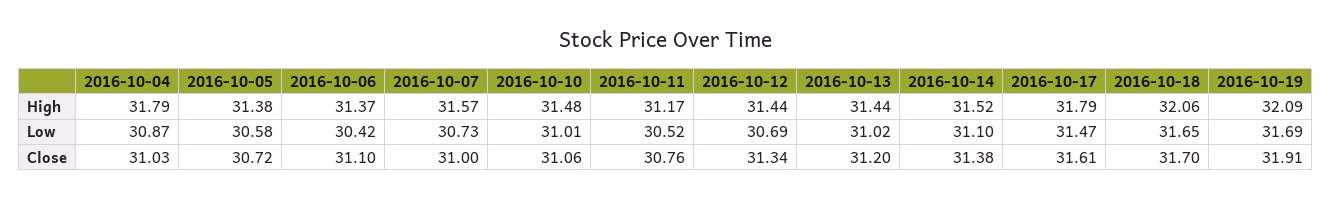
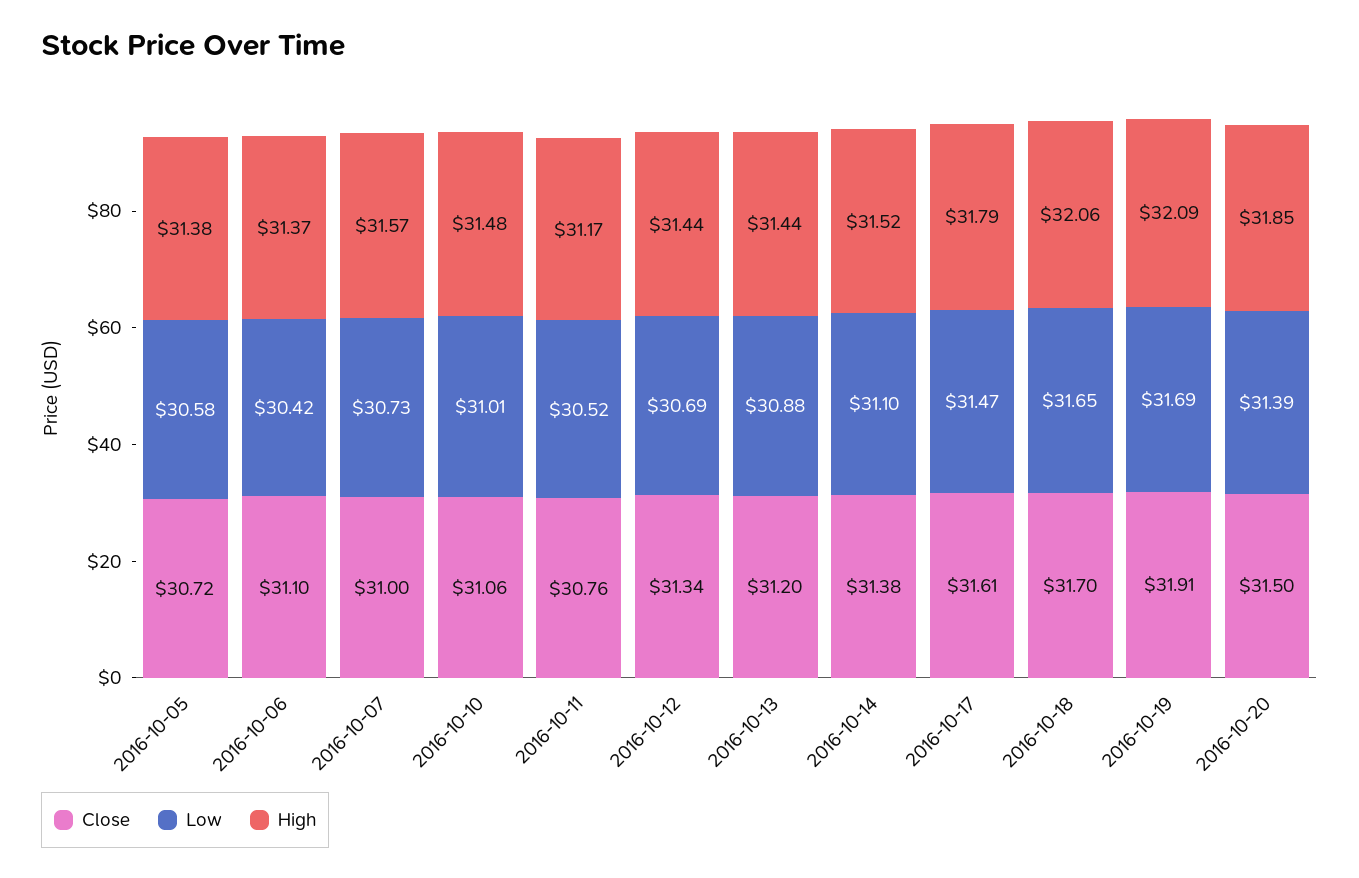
High, 2016-10-04: 31.79 -> none
Low, 2016-10-04: 30.87 -> none
Low, 2016-10-13: 31.02 -> 30.88
Close, 2016-10-04: 31.03 -> none
Close, 2016-10-20: none -> 31.5
Low, 2016-10-20: none -> 31.39
High, 2016-10-20: none -> 31.85

